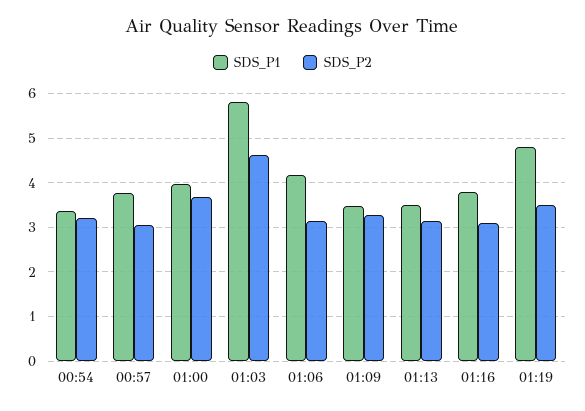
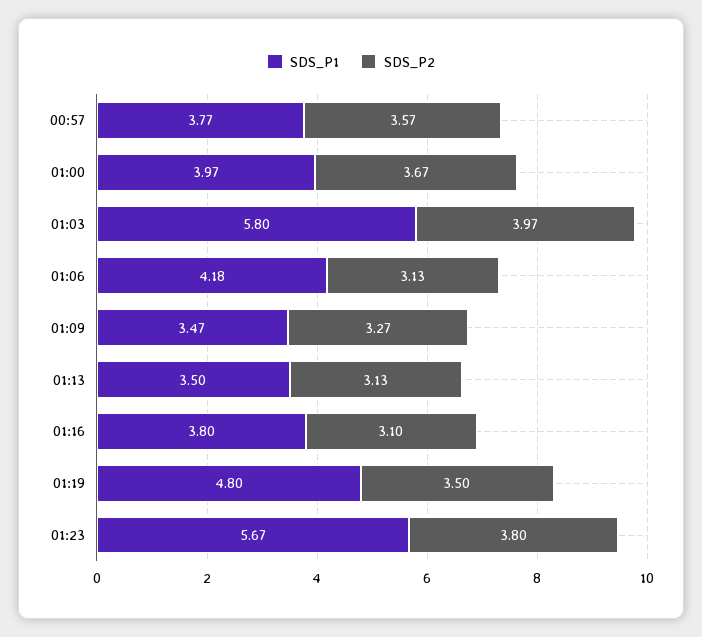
SDS_P1, 00:54: 3.4 -> none
SDS_P2, 00:54: 3.2 -> none
SDS_P2, 00:57: 3 -> 3.57
SDS_P2, 01:03: 4.6 -> 3.97
SDS_P1, 01:23: none -> 5.67
SDS_P2, 01:23: none -> 3.8

